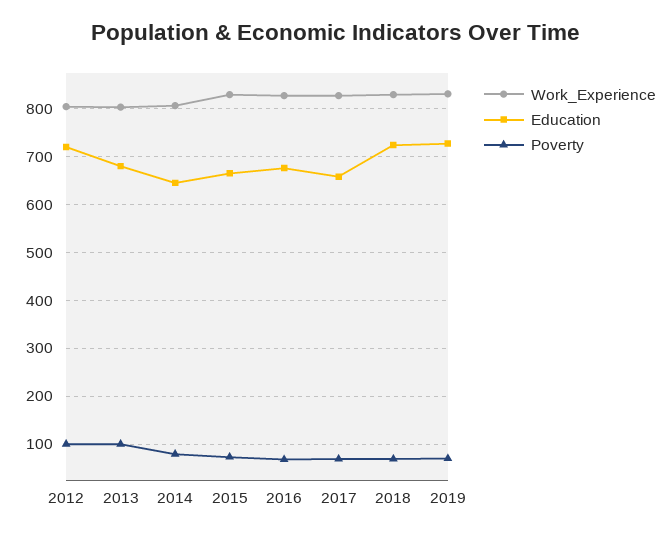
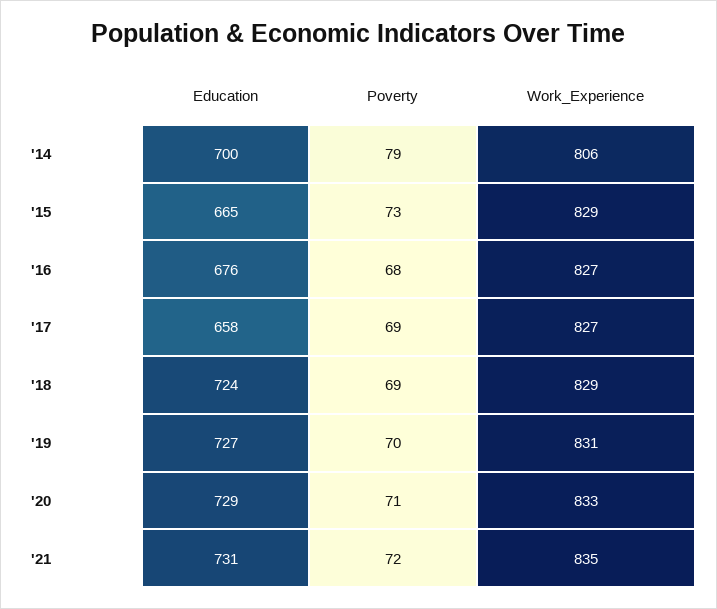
Work_Experience, 2012: 800 -> none
Education, 2012: 720 -> none
Poverty, 2012: 100 -> none
Work_Experience, 2013: 800 -> none
Education, 2013: 680 -> none
Poverty, 2013: 100 -> none
Education, 2014: 640 -> 700
Education, '20: none -> 729
Poverty, '20: none -> 71
Work_Experience, '20: none -> 833
Education, '21: none -> 731
Poverty, '21: none -> 72
Work_Experience, '21: none -> 835

